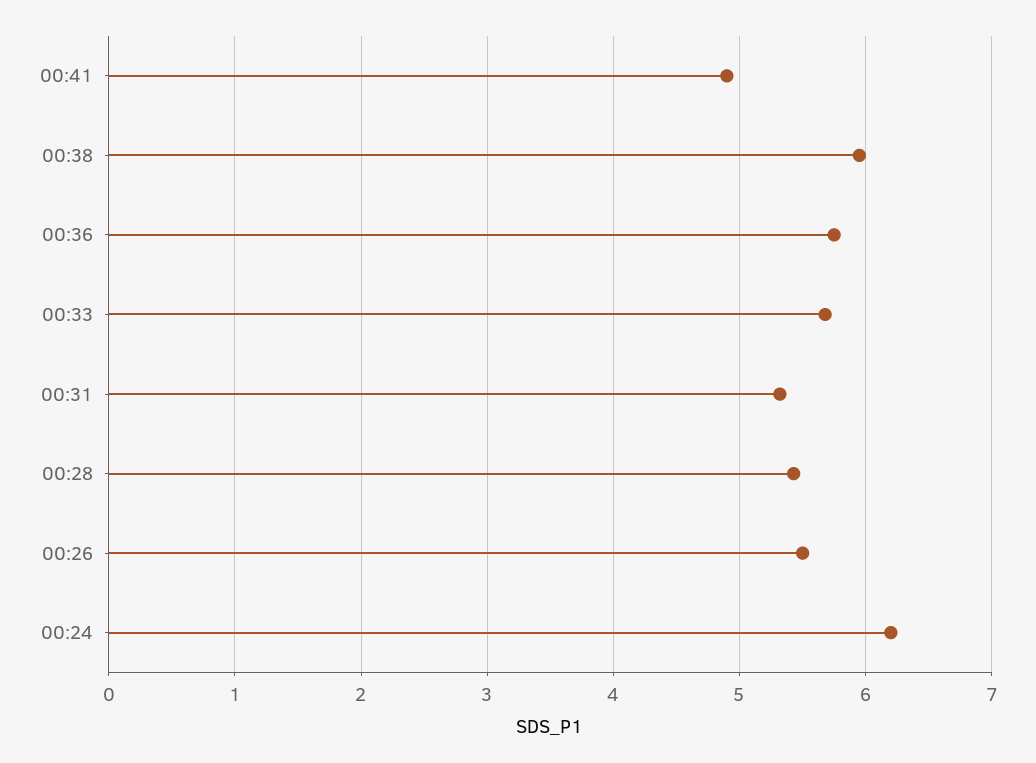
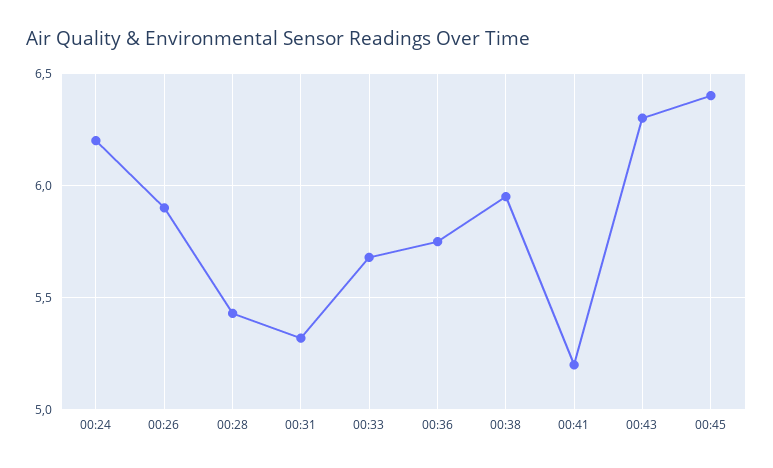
00:41: 4.9 -> 5.2
00:26: 5.5 -> 5.9
00:43: none -> 6.3
00:45: none -> 6.4

